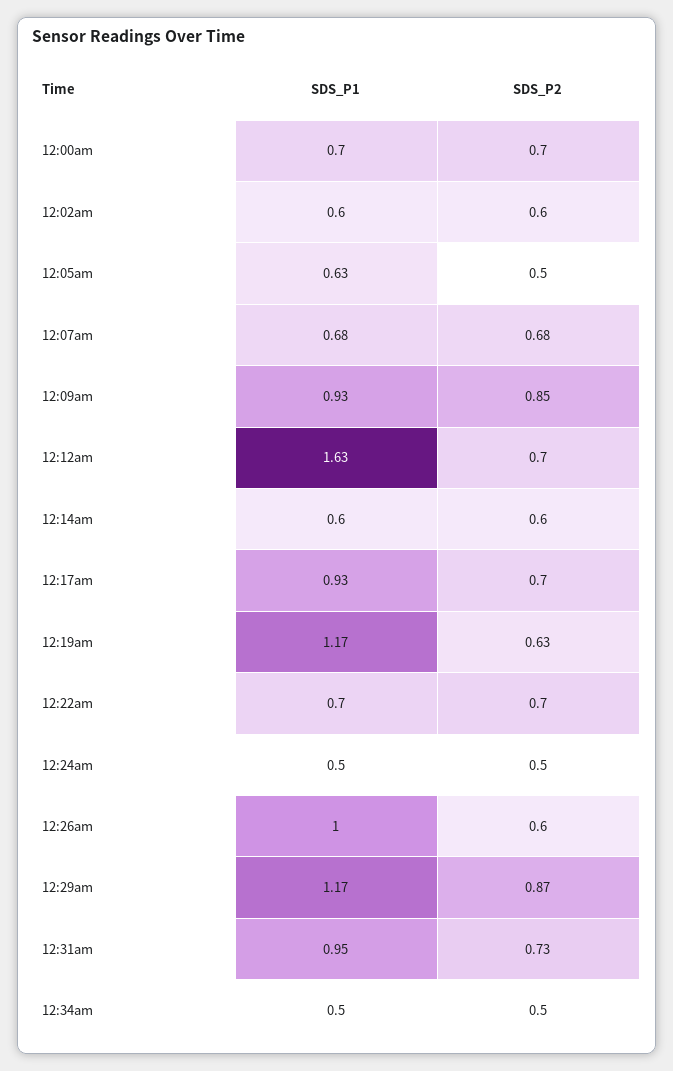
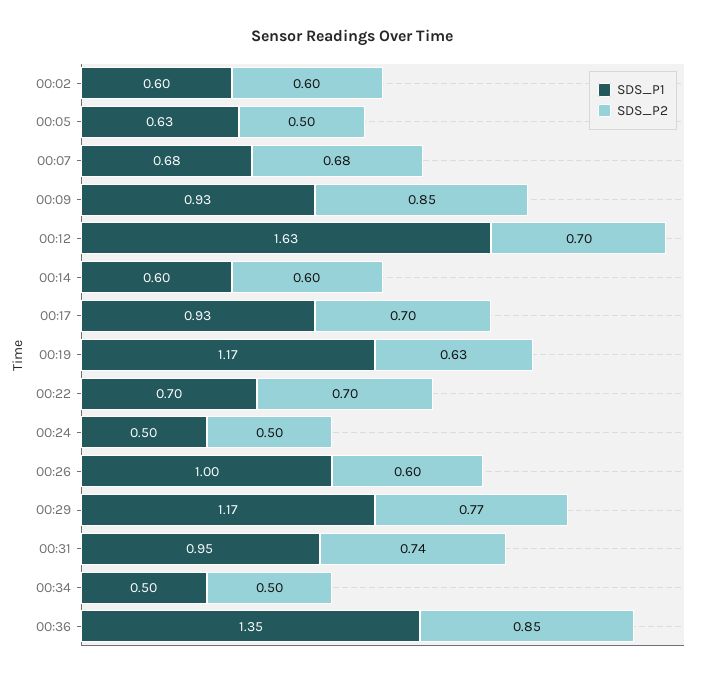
SDS_P1, 12:00am: 0.7 -> none
SDS_P2, 12:00am: 0.7 -> none
SDS_P2, 12:29am: 0.87 -> 0.77
SDS_P2, 12:31am: 0.73 -> 0.74
SDS_P1, 00:36: none -> 1.35
SDS_P2, 00:36: none -> 0.85

